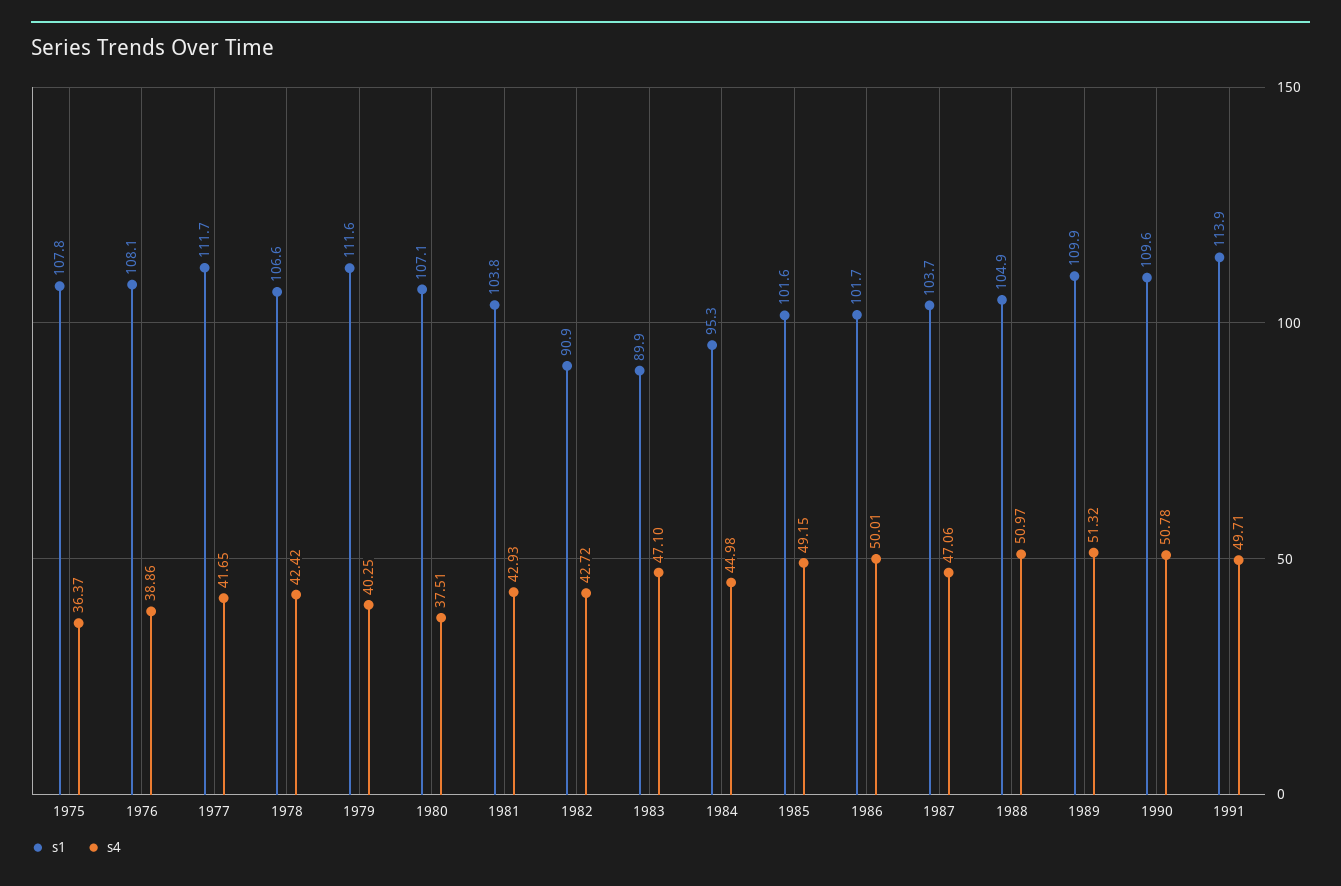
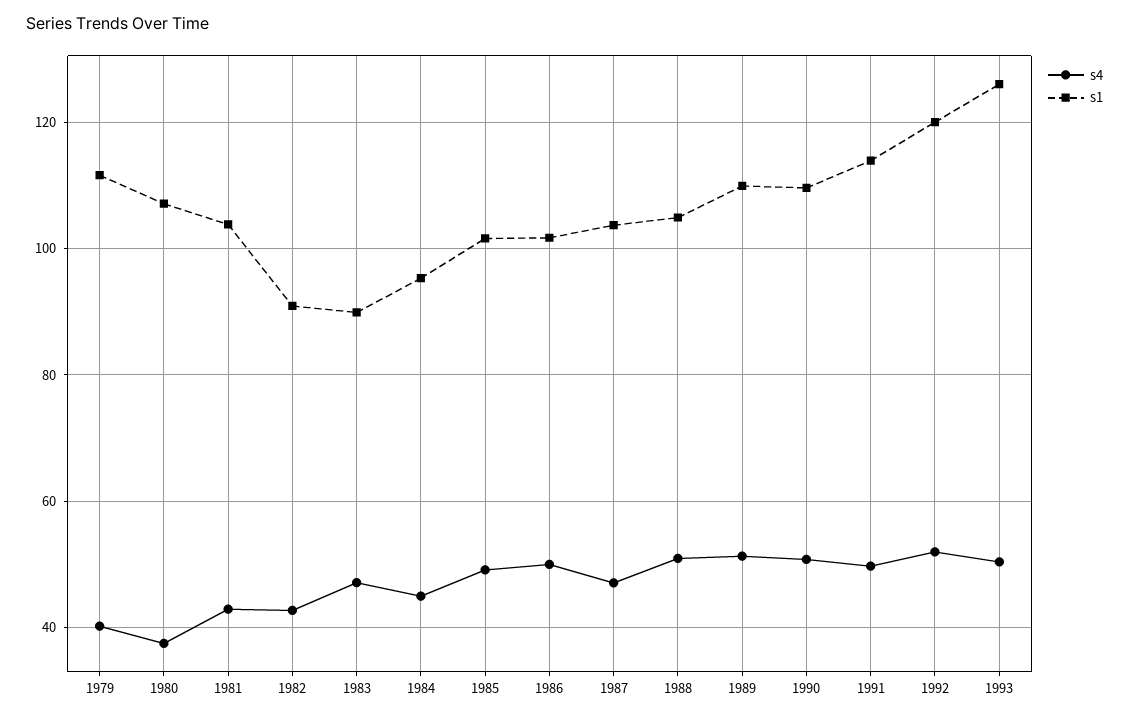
s1, 1975: 107.8 -> none
s4, 1975: 36.37 -> none
s1, 1976: 108.1 -> none
s4, 1976: 38.86 -> none
s1, 1977: 111.7 -> none
s4, 1977: 41.65 -> none
s1, 1978: 106.6 -> none
s4, 1978: 42.42 -> none
s4, 1992: none -> 52
s1, 1992: none -> 120
s4, 1993: none -> 50
s1, 1993: none -> 126

